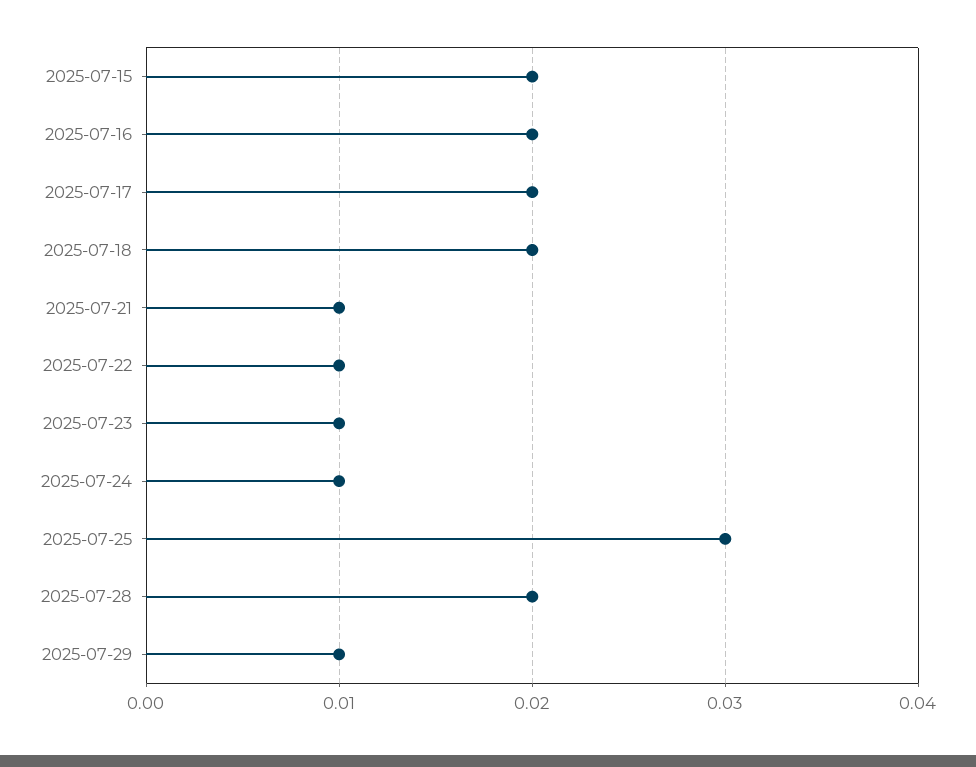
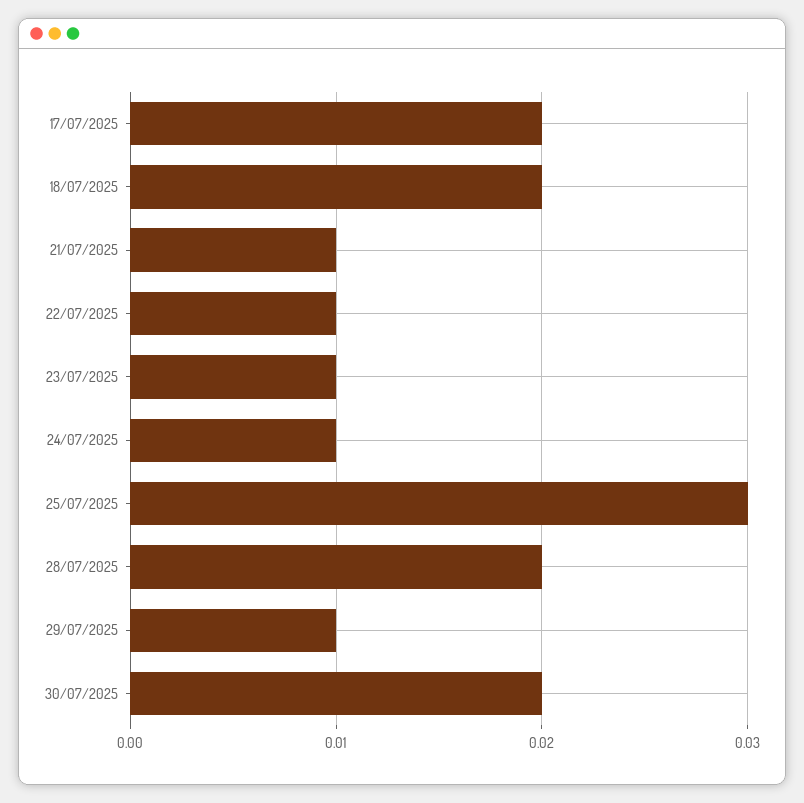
2025-07-15: 0.02 -> none
2025-07-16: 0.02 -> none
30/07/2025: none -> 0.02

